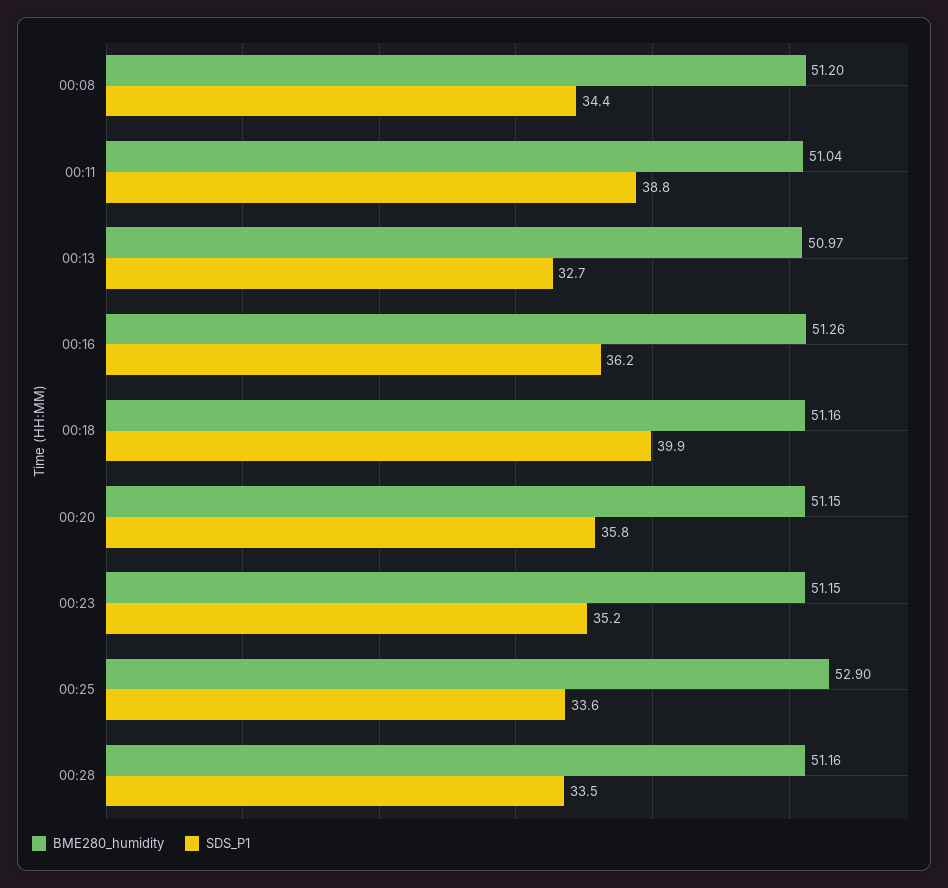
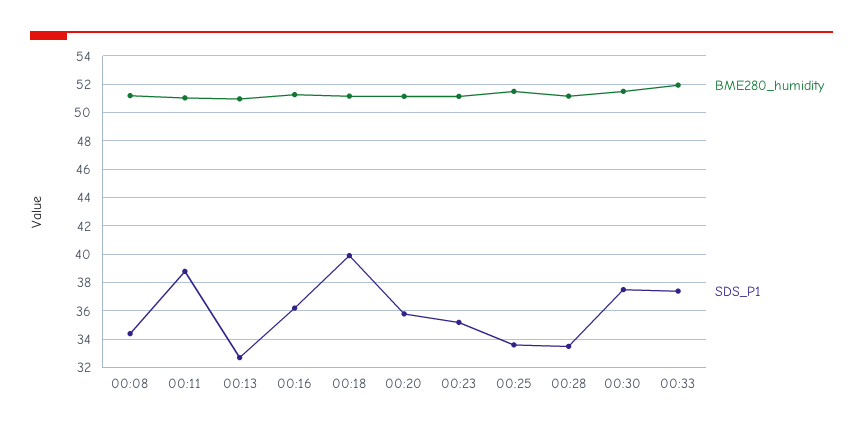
BME280_humidity, 00:25: 52.9 -> 51.5
BME280_humidity, 00:30: none -> 51.5
SDS_P1, 00:30: none -> 37.5
BME280_humidity, 00:33: none -> 52
SDS_P1, 00:33: none -> 37.5

